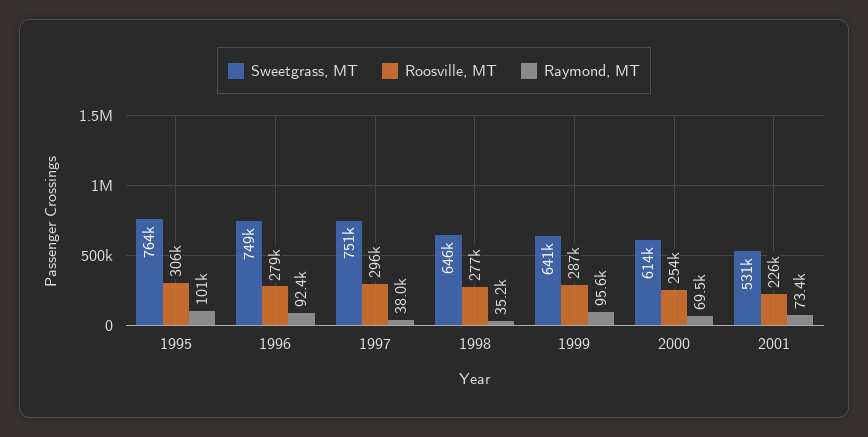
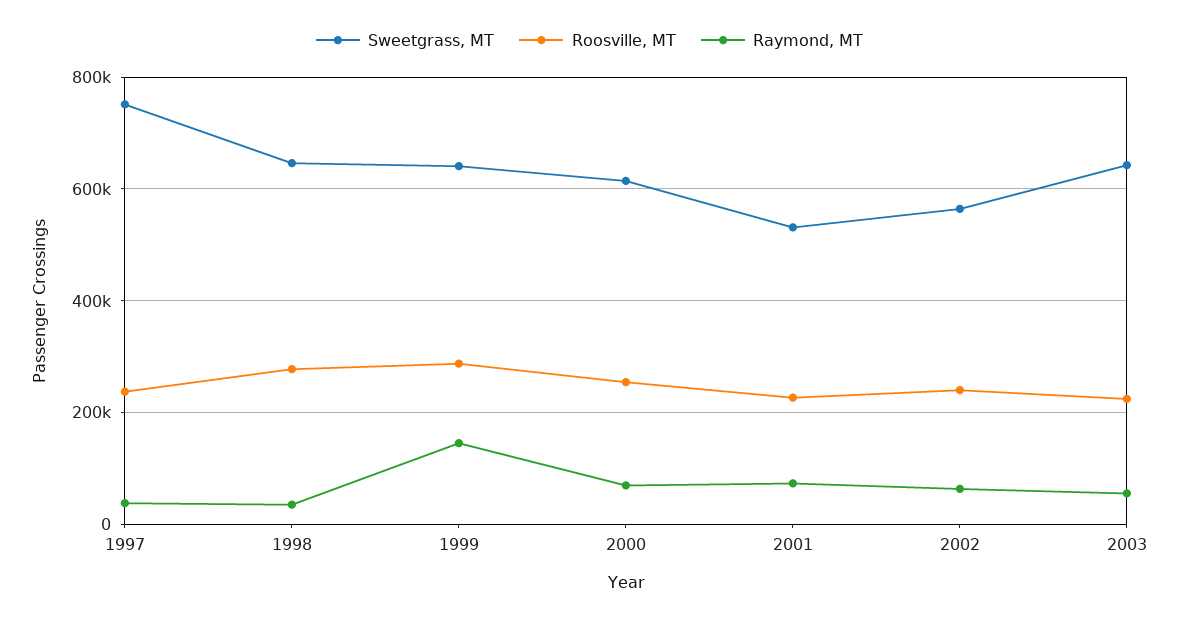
Sweetgrass, MT, 1995: 764000 -> none
Roosville, MT, 1995: 306000 -> none
Raymond, MT, 1995: 101000 -> none
Sweetgrass, MT, 1996: 749000 -> none
Roosville, MT, 1996: 279000 -> none
Raymond, MT, 1996: 92400 -> none
Roosville, MT, 1997: 296000 -> 240000
Raymond, MT, 1999: 95600 -> 140000
Sweetgrass, MT, 2002: none -> 560000
Roosville, MT, 2002: none -> 240000
Raymond, MT, 2002: none -> 60000
Sweetgrass, MT, 2003: none -> 640000
Roosville, MT, 2003: none -> 220000
Raymond, MT, 2003: none -> 60000

